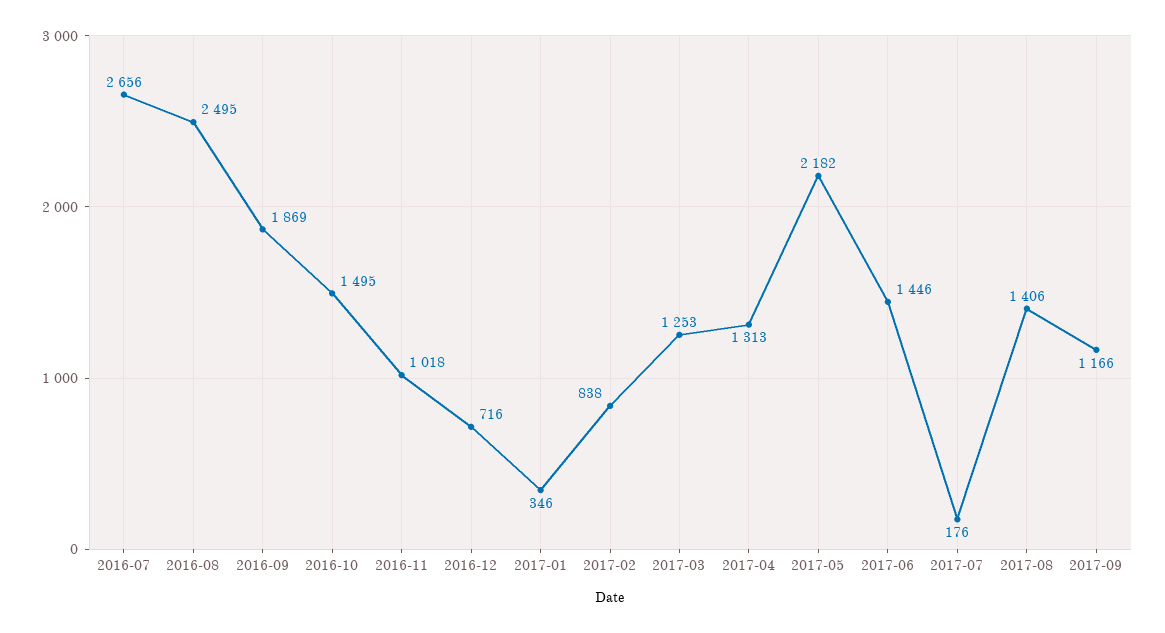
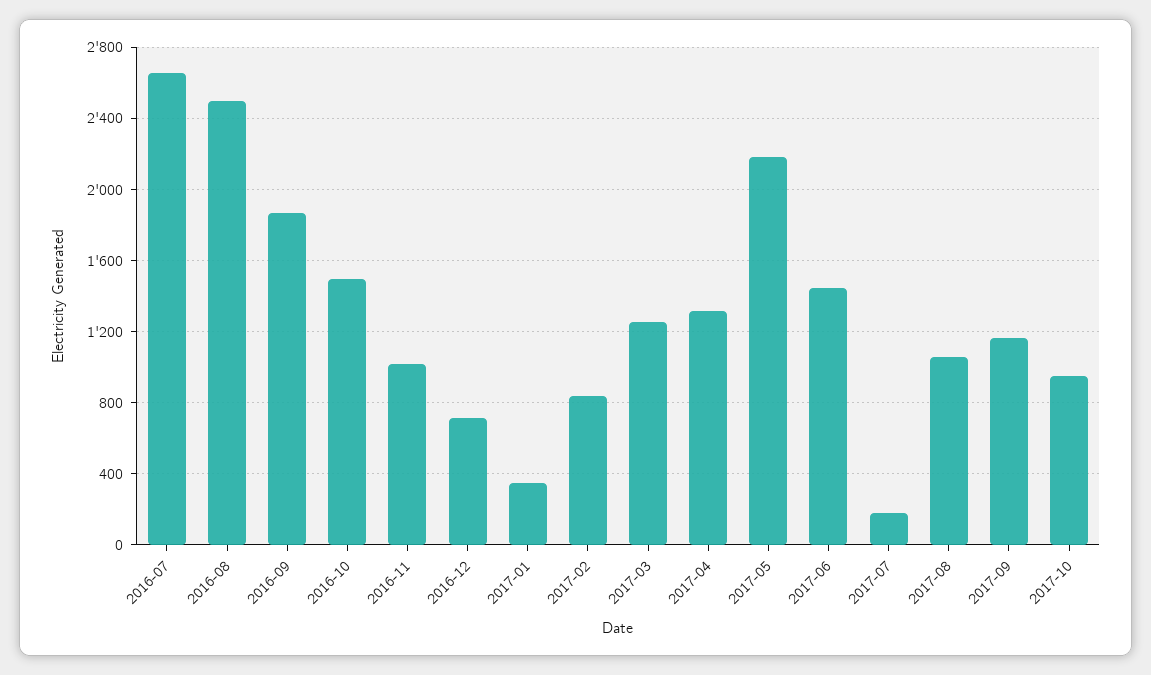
2017-08: 1406 -> 1050
2017-10: none -> 950

